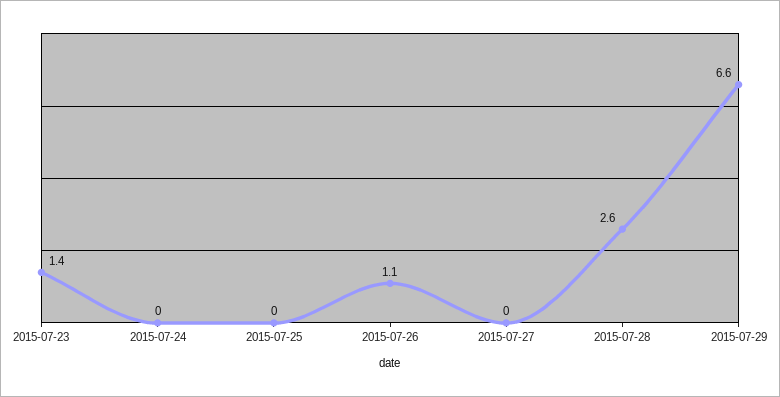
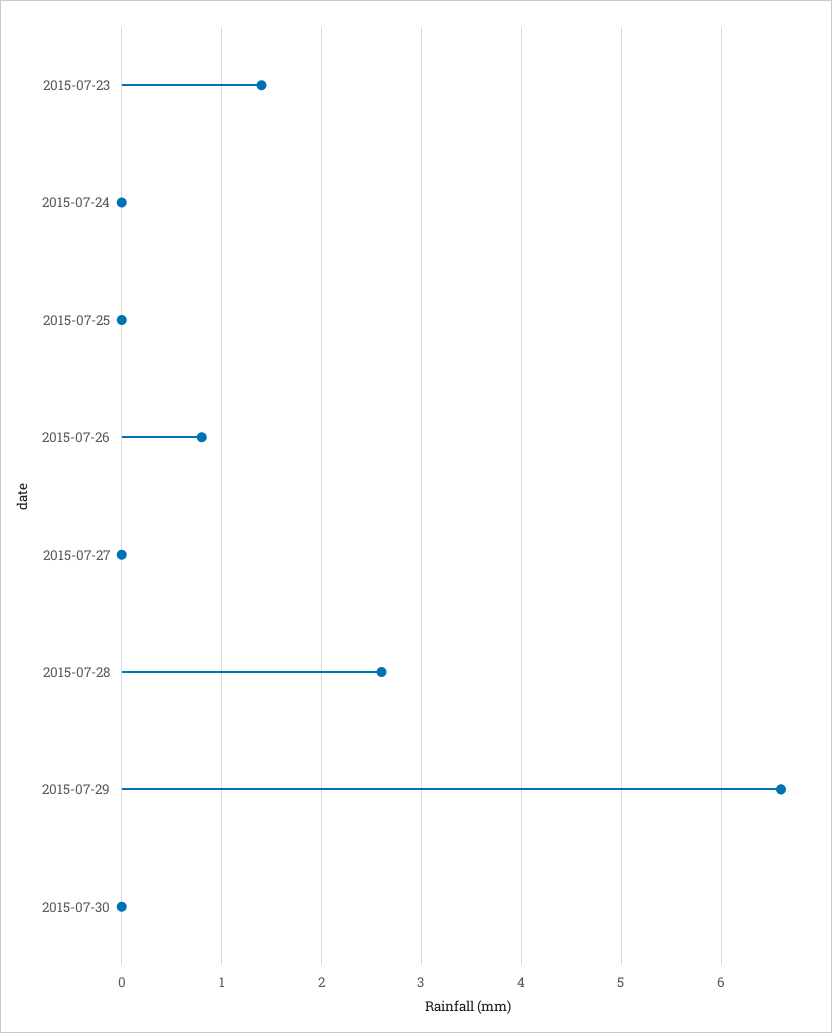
2015-07-26: 1.1 -> 0.8
2015-07-30: none -> 0

